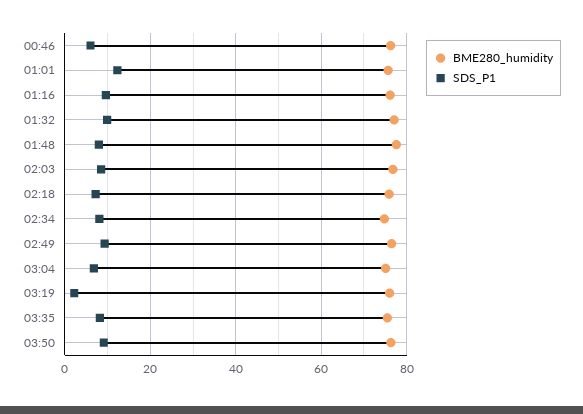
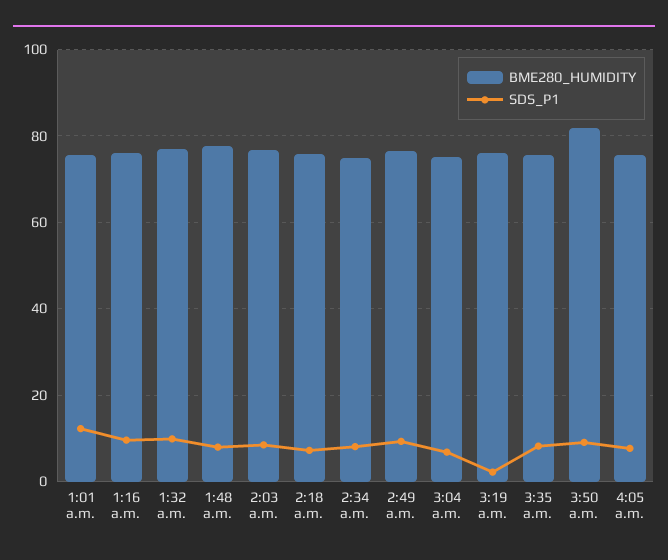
BME280_humidity, 00:46: 76 -> none
SDS_P1, 00:46: 6 -> none
BME280_humidity, 03:50: 76 -> 82
BME280_humidity, 4:05 a.m.: none -> 76
SDS_P1, 4:05 a.m.: none -> 8

